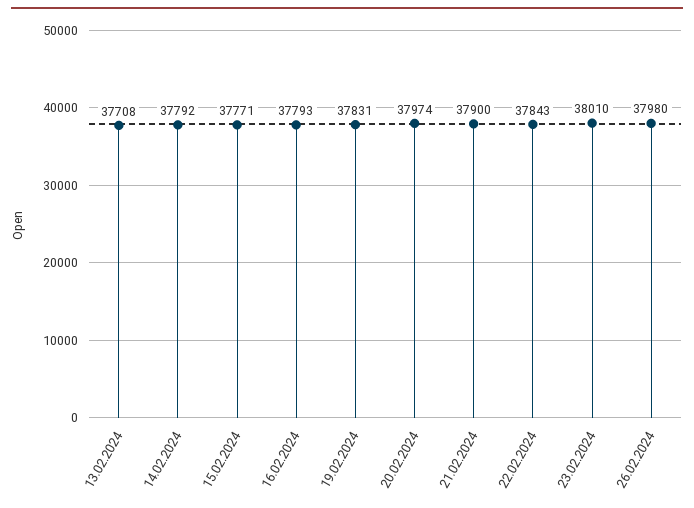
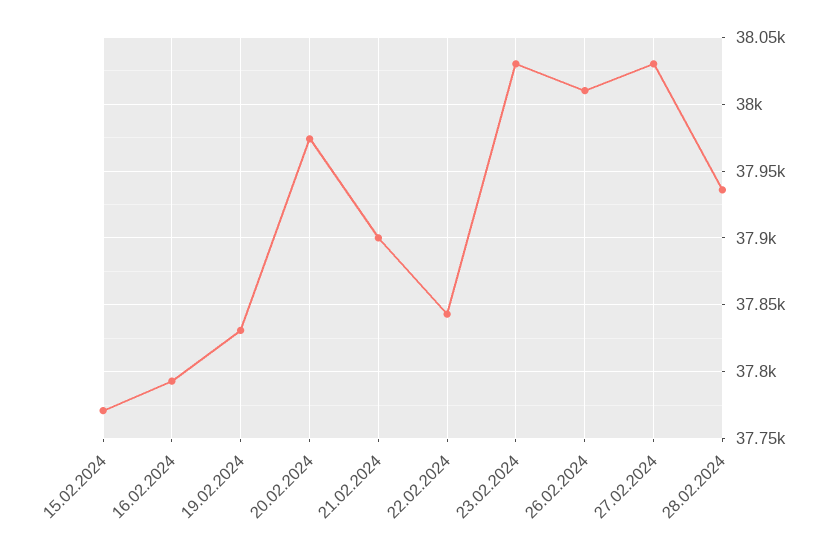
13.02.2024: 37708 -> none
14.02.2024: 37792 -> none
23.02.2024: 38010 -> 38030
26.02.2024: 37980 -> 38010
27.02.2024: none -> 38030
28.02.2024: none -> 37935

